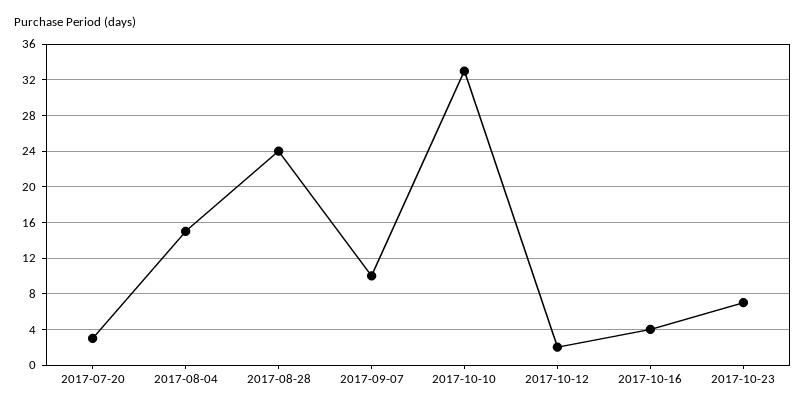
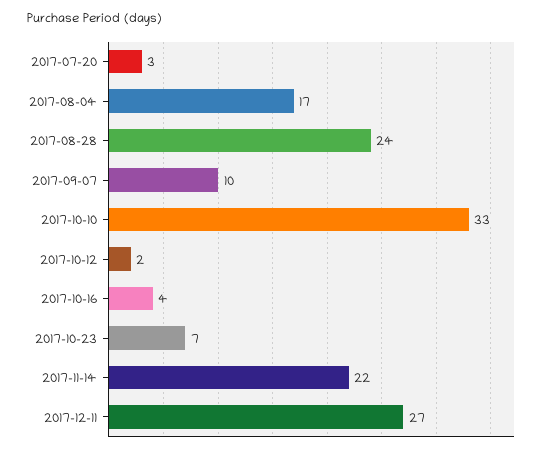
2017-08-04: 15 -> 17
2017-11-14: none -> 22
2017-12-11: none -> 27

